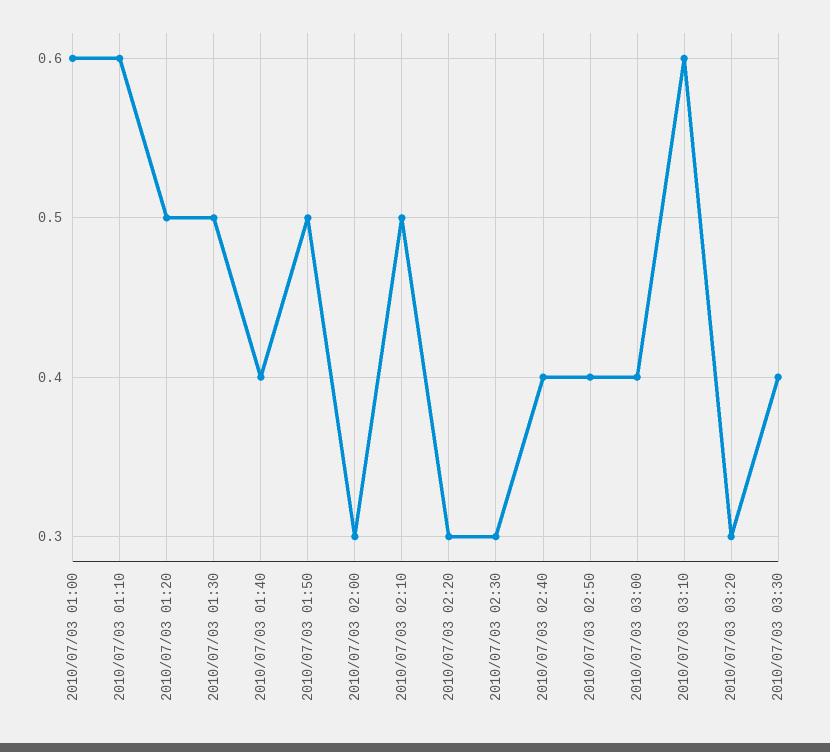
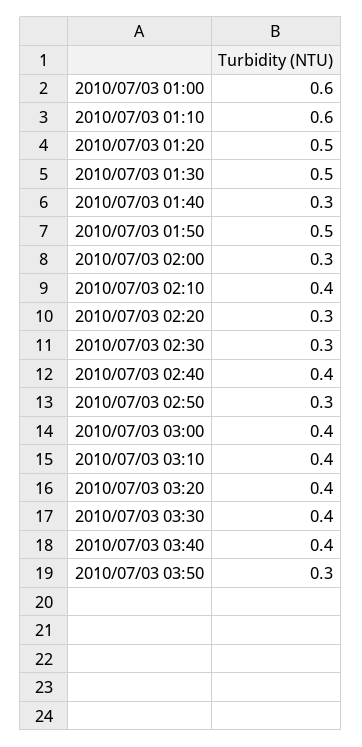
2010/07/03 01:40: 0.4 -> 0.3
2010/07/03 02:10: 0.5 -> 0.4
2010/07/03 02:50: 0.4 -> 0.3
2010/07/03 03:10: 0.6 -> 0.4
2010/07/03 03:20: 0.3 -> 0.4
2010/07/03 03:40: none -> 0.4
2010/07/03 03:50: none -> 0.3

